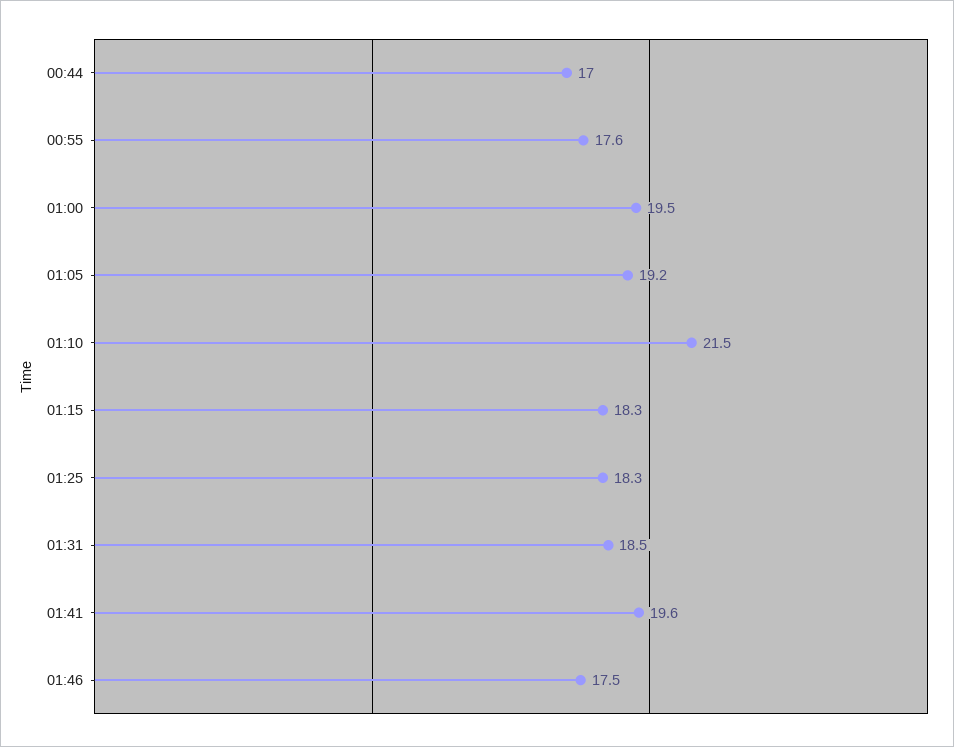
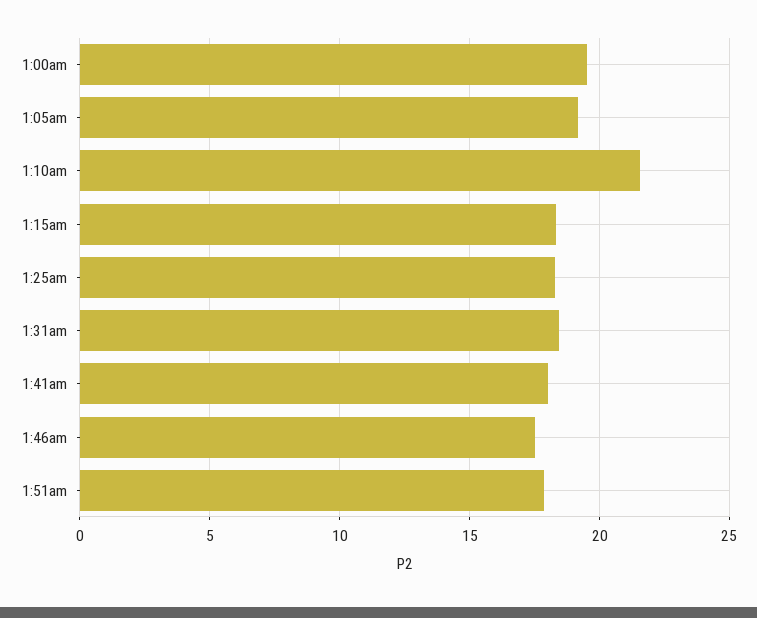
00:44: 17 -> none
00:55: 17.6 -> none
01:41: 19.6 -> 18
1:51am: none -> 18

